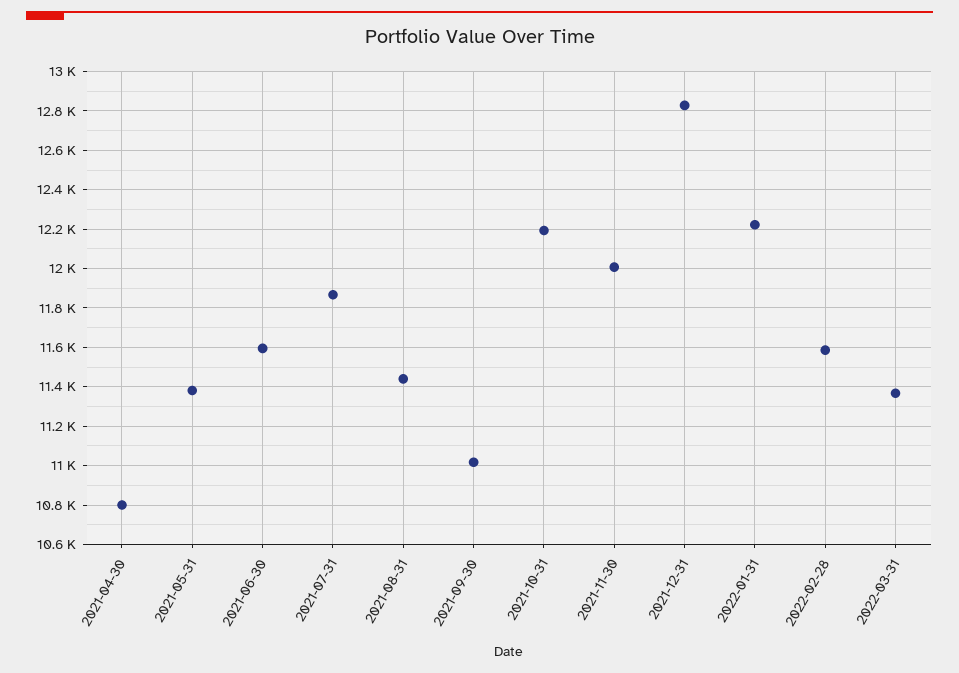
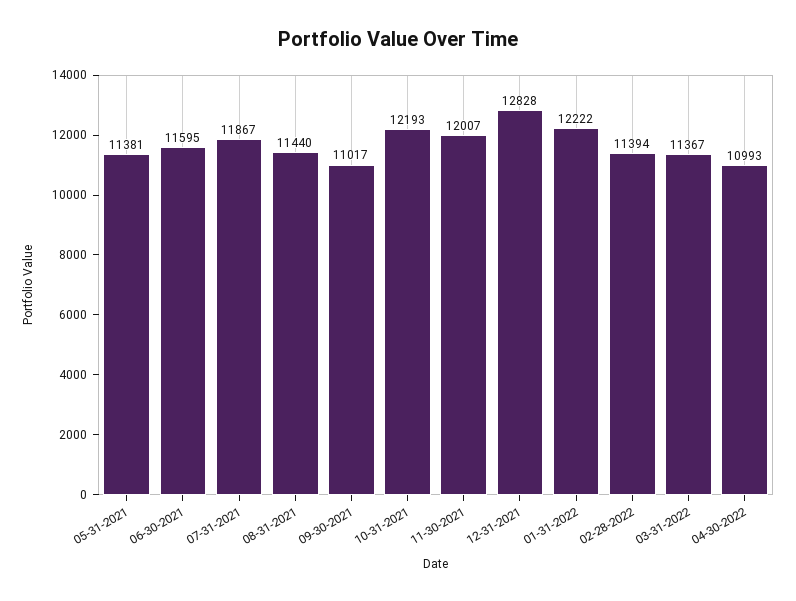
2021-04-30: 10800 -> none
2022-02-28: 11600 -> 11394
04-30-2022: none -> 10993

